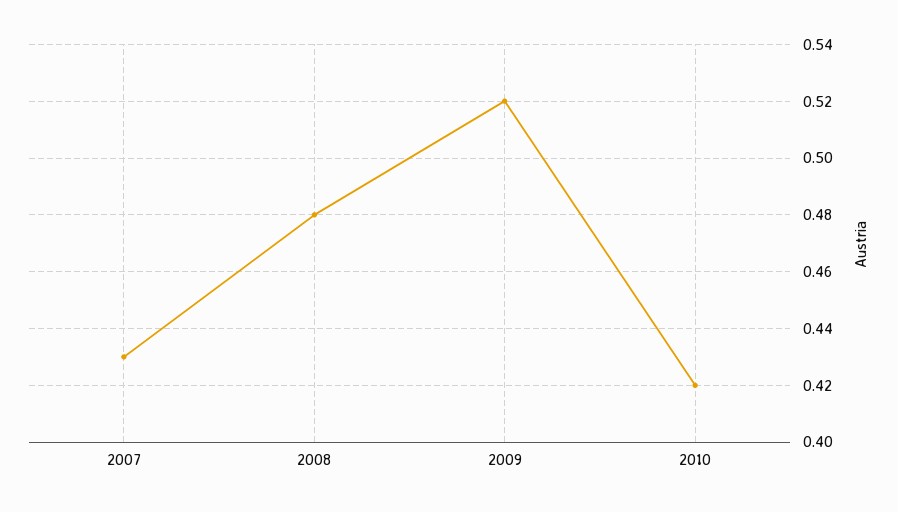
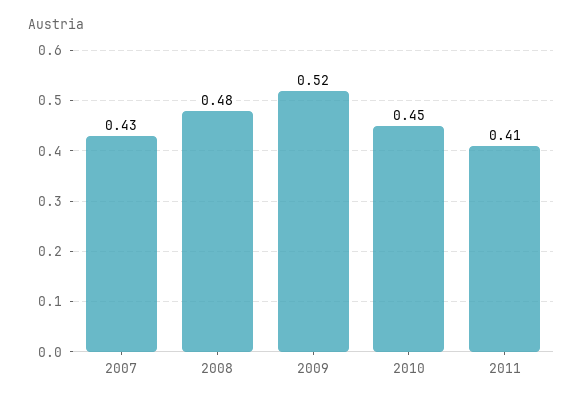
2010: 0.42 -> 0.45
2011: none -> 0.41

